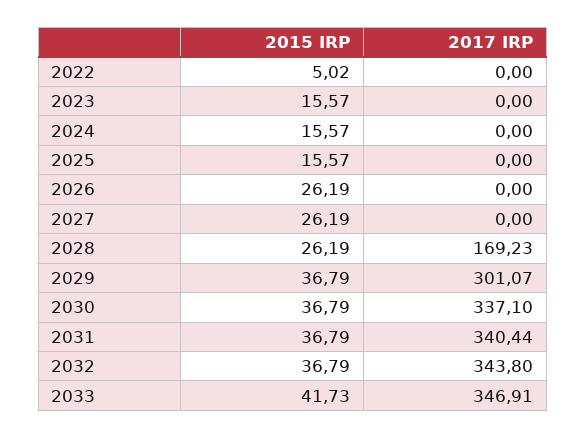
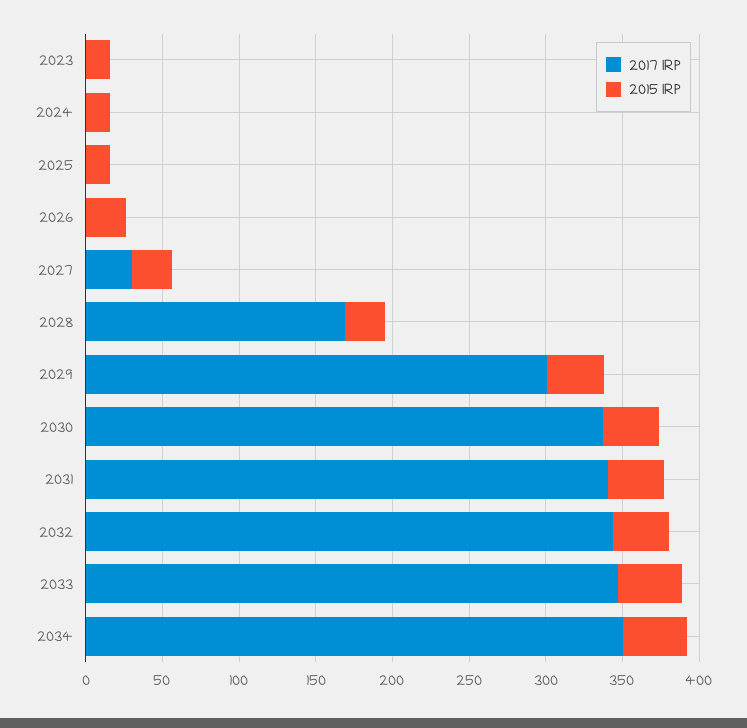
2015 IRP, 2022: 5.02 -> none
2017 IRP, 2022: 0 -> none
2017 IRP, 2027: 0 -> 30
2017 IRP, 2034: none -> 350
2015 IRP, 2034: none -> 40

